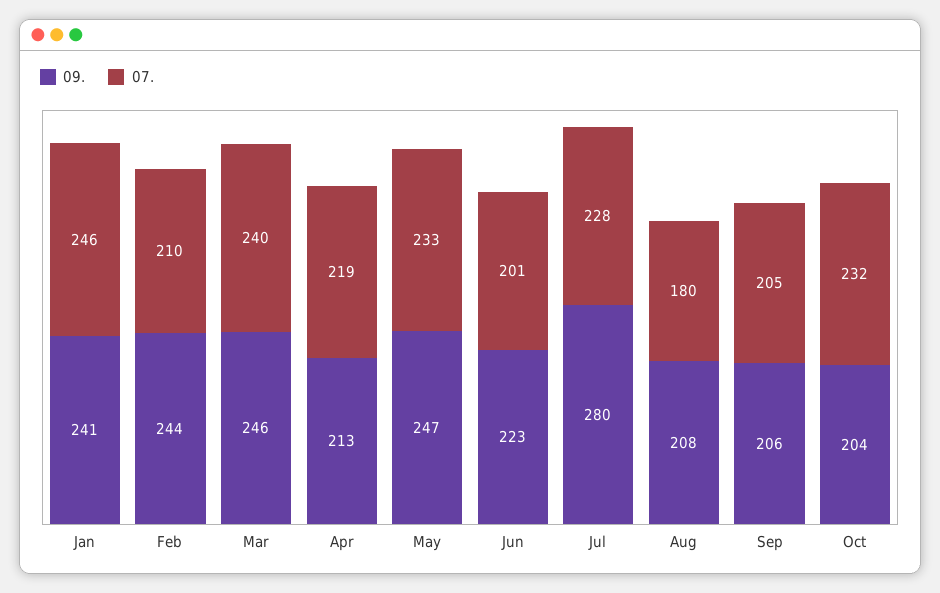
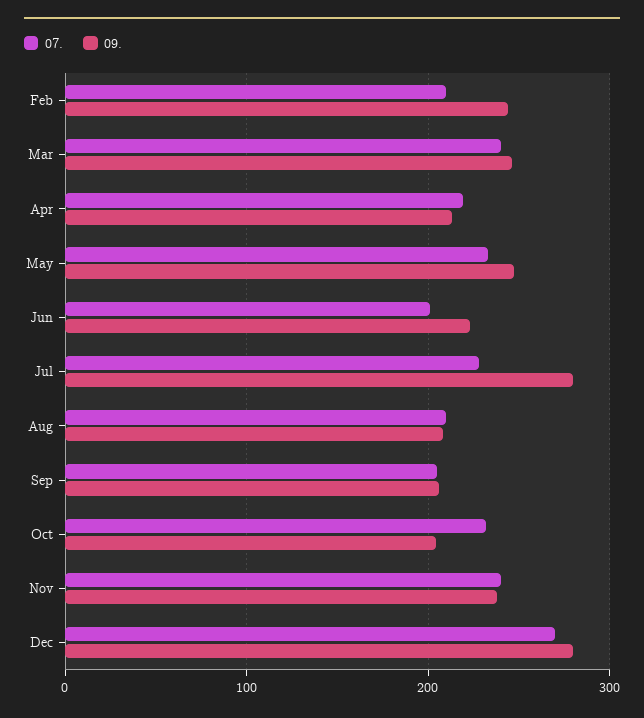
09., Jan: 241 -> none
07., Jan: 246 -> none
07., Aug: 180 -> 210
07., Nov: none -> 240
09., Nov: none -> 240
07., Dec: none -> 270
09., Dec: none -> 280

